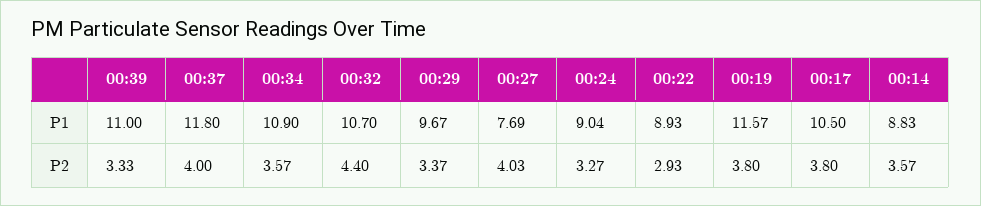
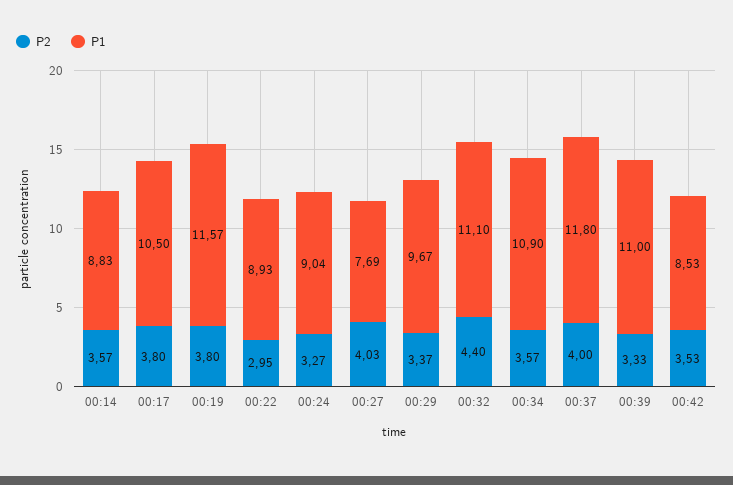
P1, 00:32: 10.7 -> 11.1
P2, 00:22: 2.93 -> 2.95
P2, 00:42: none -> 3.53
P1, 00:42: none -> 8.53

